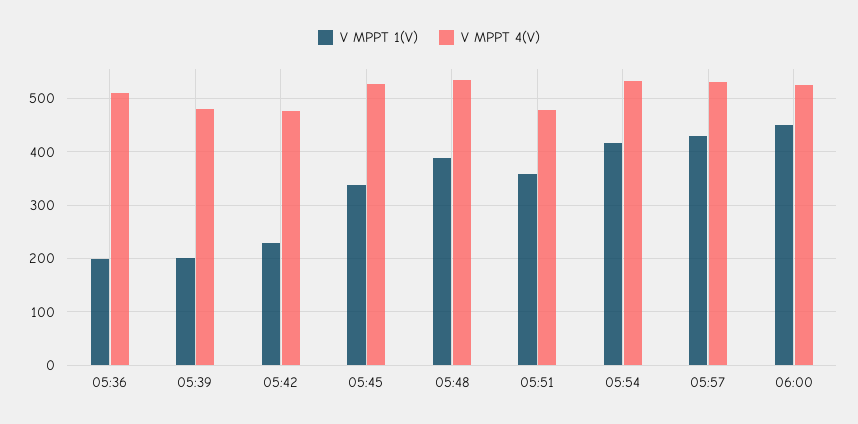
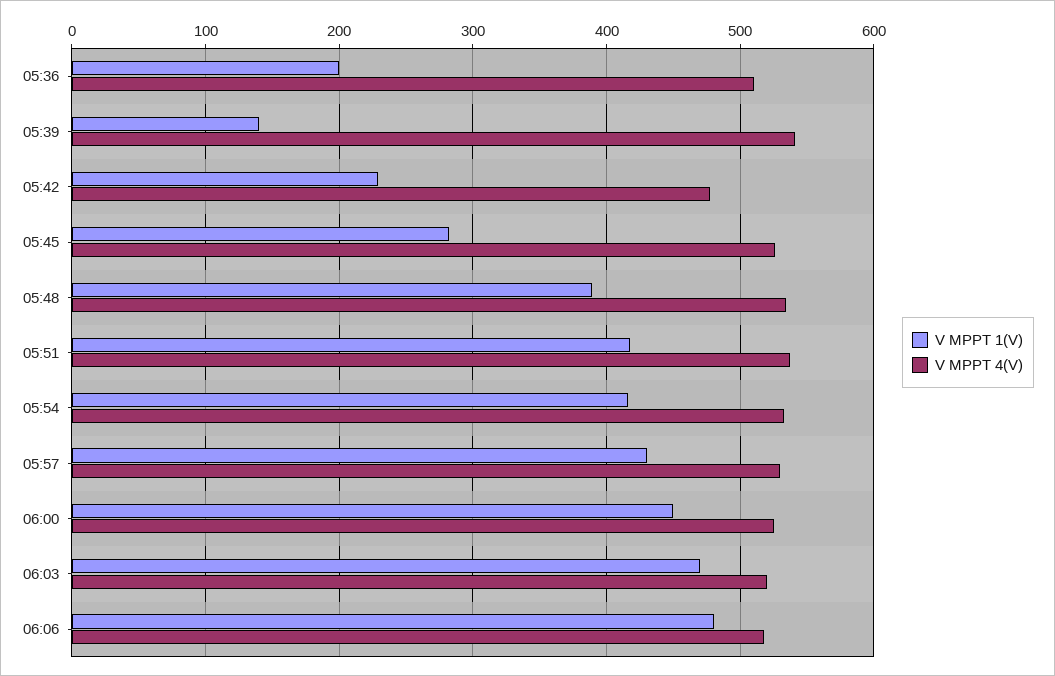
V MPPT 1(V), 05:39: 200 -> 140
V MPPT 4(V), 05:39: 480 -> 540
V MPPT 1(V), 05:45: 340 -> 280
V MPPT 1(V), 05:51: 360 -> 420
V MPPT 4(V), 05:51: 480 -> 540
V MPPT 1(V), 06:03: none -> 470
V MPPT 4(V), 06:03: none -> 520
V MPPT 1(V), 06:06: none -> 480
V MPPT 4(V), 06:06: none -> 520

